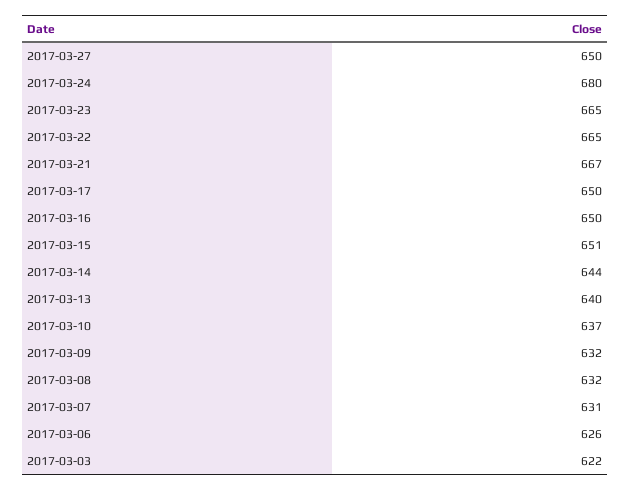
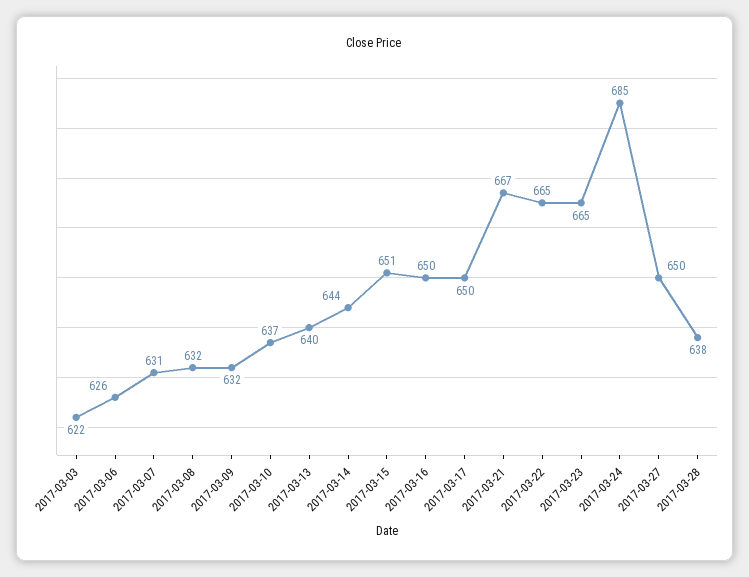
2017-03-24: 680 -> 685
2017-03-28: none -> 638

